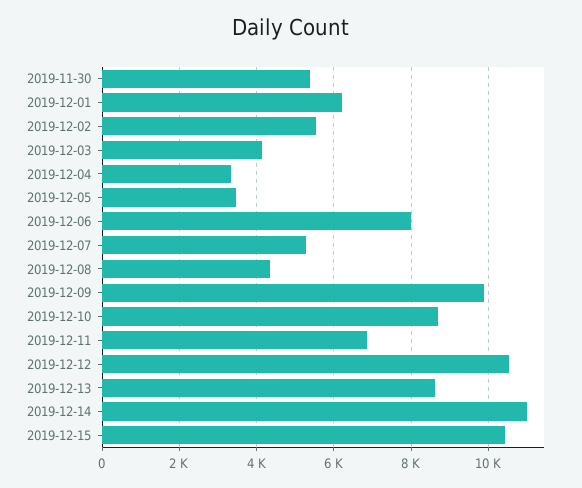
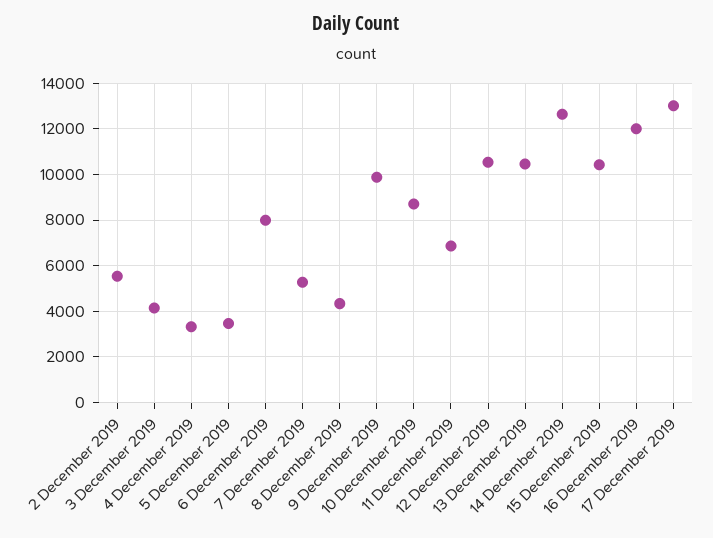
2019-11-30: 5400 -> none
2019-12-01: 6200 -> none
2019-12-13: 8600 -> 10500
2019-12-14: 11000 -> 12500
16 December 2019: none -> 12000
17 December 2019: none -> 13000

